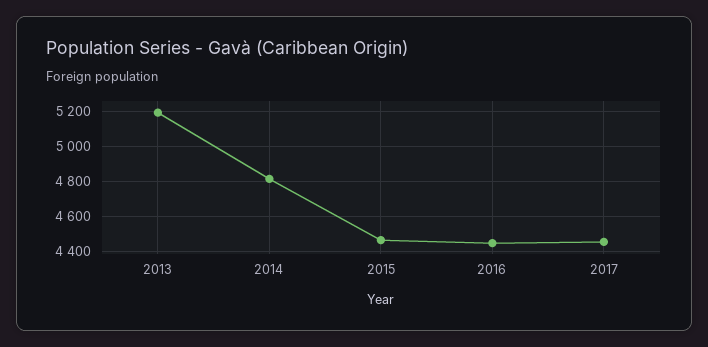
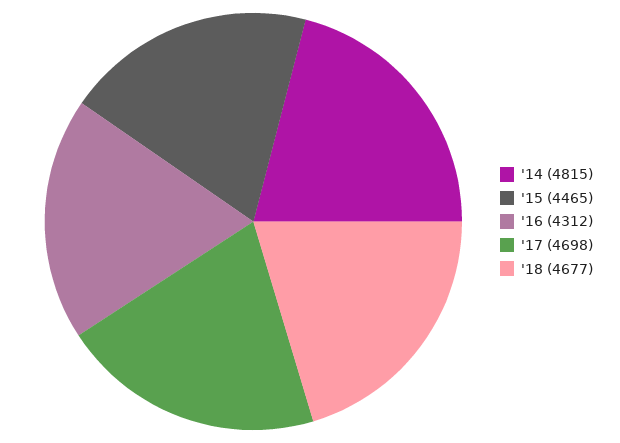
2013: 5200 -> none
2016: 4450 -> 4312
2017: 4450 -> 4698
'18: none -> 4677

